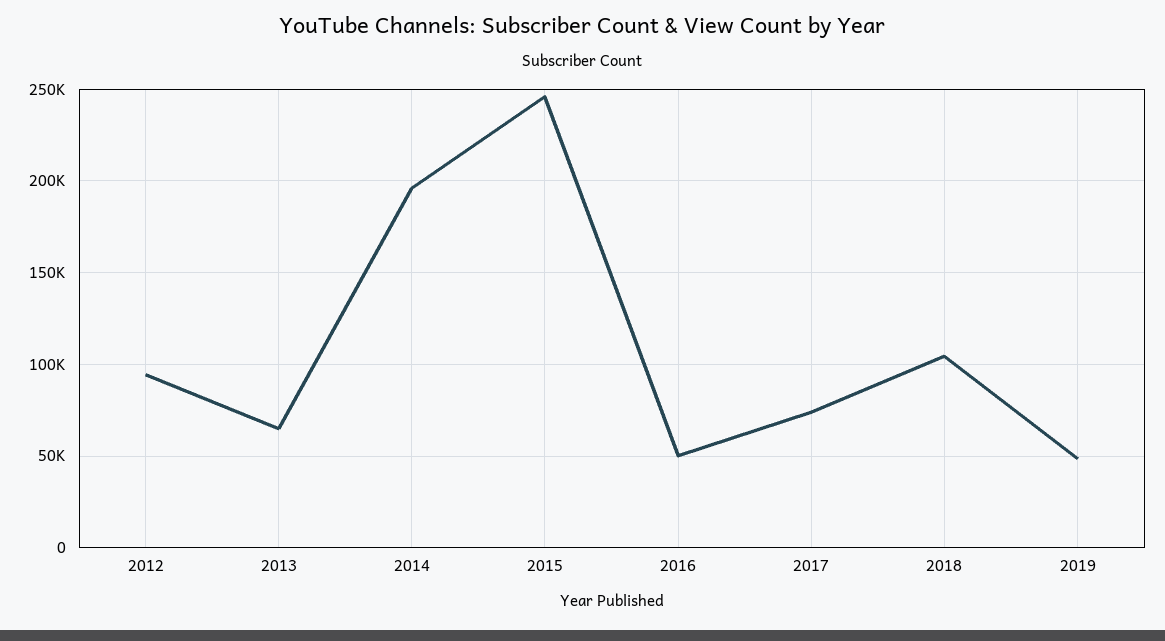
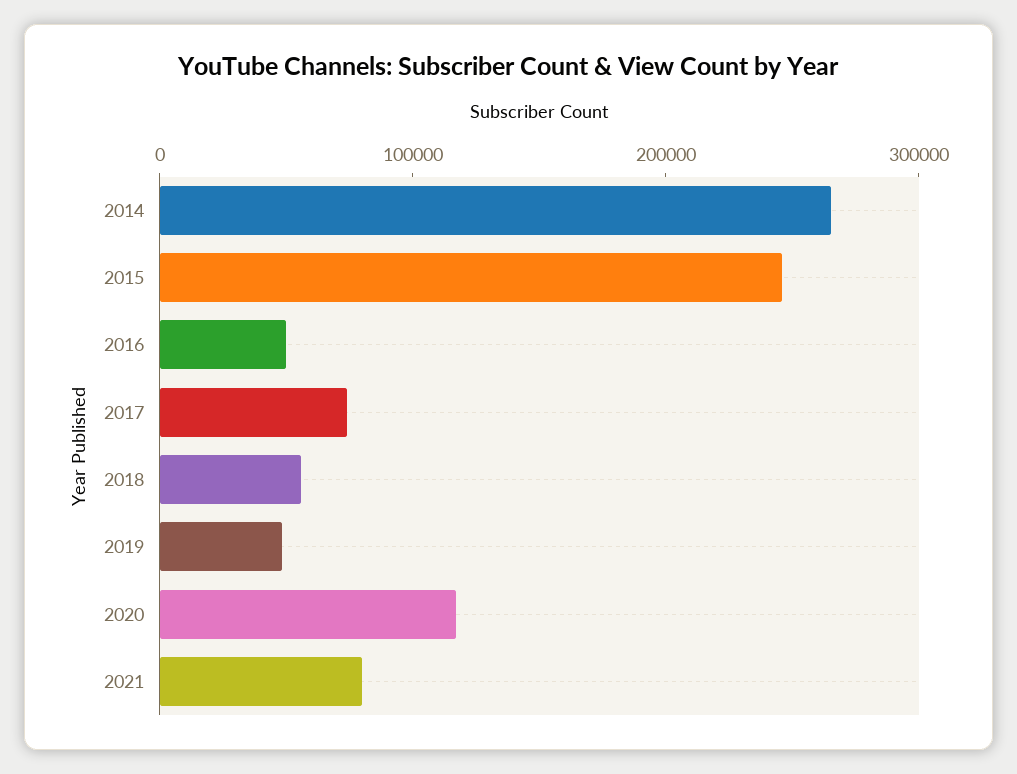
2012: 95000 -> none
2013: 65000 -> none
2014: 195000 -> 260000
2018: 105000 -> 60000
2020: none -> 120000
2021: none -> 80000

